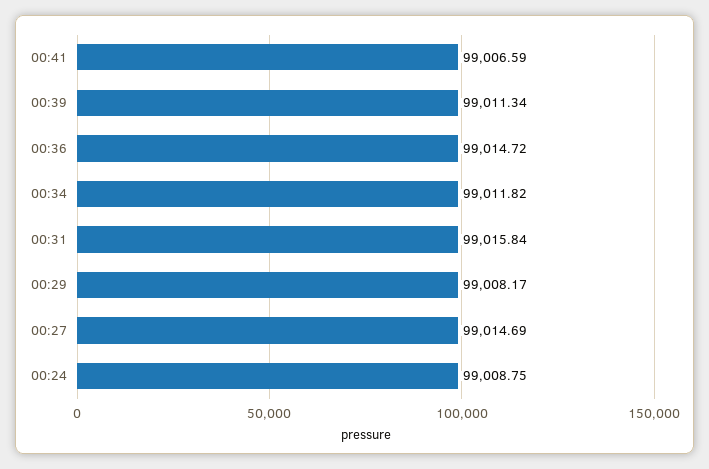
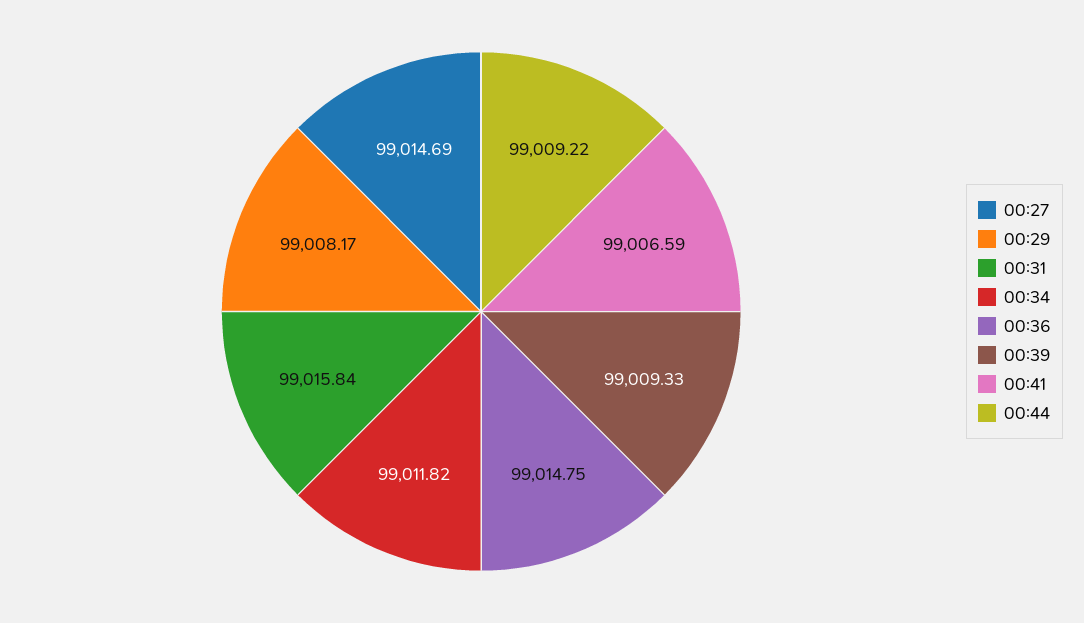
00:39: 99011.34 -> 99009.33
00:36: 99014.72 -> 99014.75
00:24: 99008.75 -> none
00:44: none -> 99009.22

